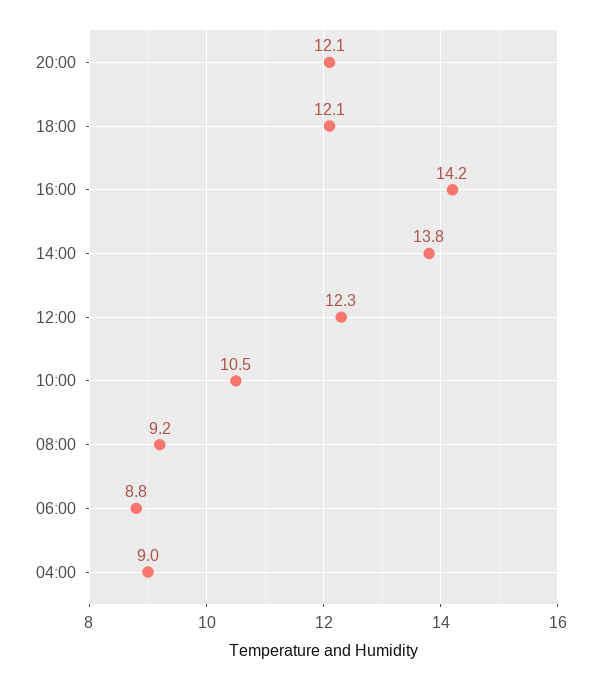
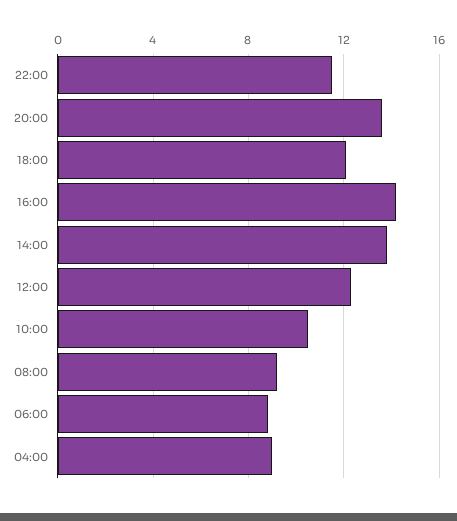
20:00: 12.1 -> 13.5
22:00: none -> 11.5

